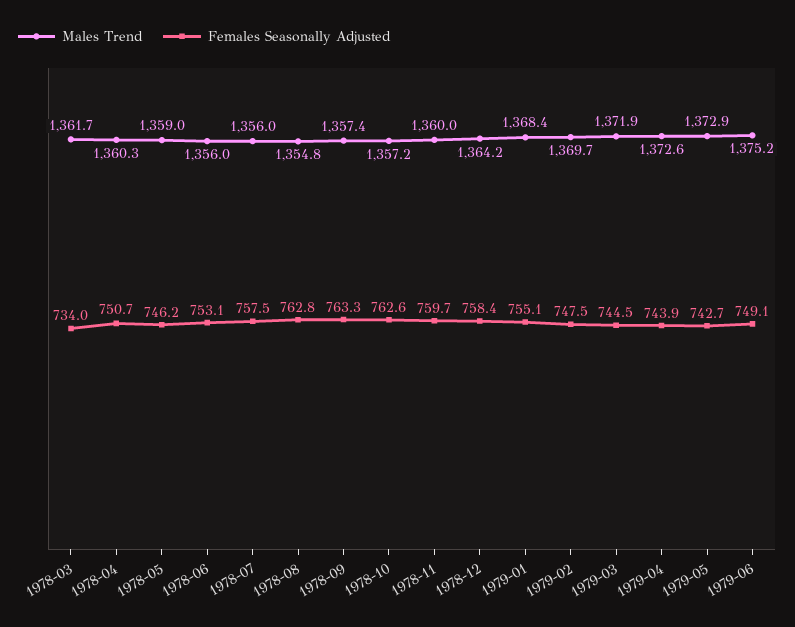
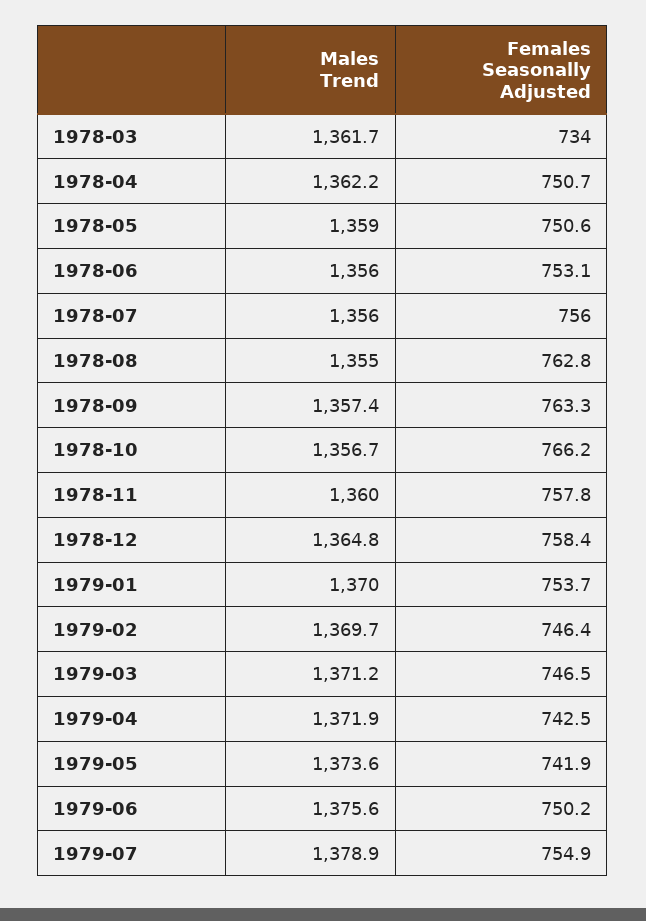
Males Trend, 1978-04: 1360.3 -> 1362.2
Females Seasonally Adjusted, 1978-05: 746.2 -> 750.6
Females Seasonally Adjusted, 1978-07: 757.5 -> 756
Males Trend, 1978-08: 1354.8 -> 1355
Males Trend, 1978-10: 1357.2 -> 1356.7
Females Seasonally Adjusted, 1978-10: 762.6 -> 766.2
Females Seasonally Adjusted, 1978-11: 759.7 -> 757.8
Males Trend, 1978-12: 1364.2 -> 1364.8
Males Trend, 1979-01: 1368.4 -> 1370
Females Seasonally Adjusted, 1979-01: 755.1 -> 753.7
Females Seasonally Adjusted, 1979-02: 747.5 -> 746.4
Males Trend, 1979-03: 1371.9 -> 1371.2
Females Seasonally Adjusted, 1979-03: 744.5 -> 746.5
Males Trend, 1979-04: 1372.6 -> 1371.9
Females Seasonally Adjusted, 1979-04: 743.9 -> 742.5
Males Trend, 1979-05: 1372.9 -> 1373.6
Females Seasonally Adjusted, 1979-05: 742.7 -> 741.9
Males Trend, 1979-06: 1375.2 -> 1375.6
Females Seasonally Adjusted, 1979-06: 749.1 -> 750.2
Males Trend, 1979-07: none -> 1378.9
Females Seasonally Adjusted, 1979-07: none -> 754.9

